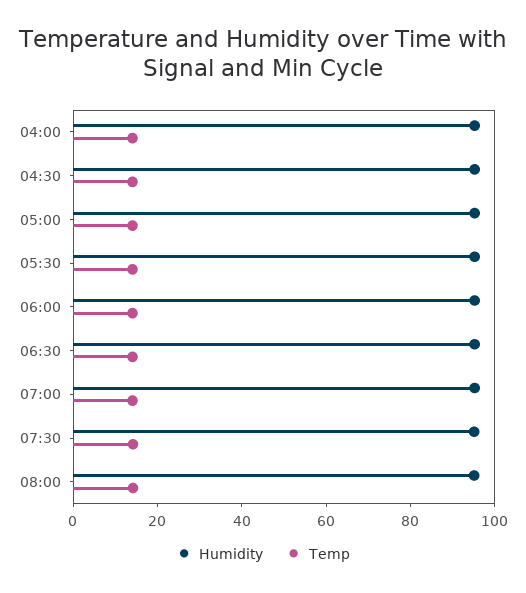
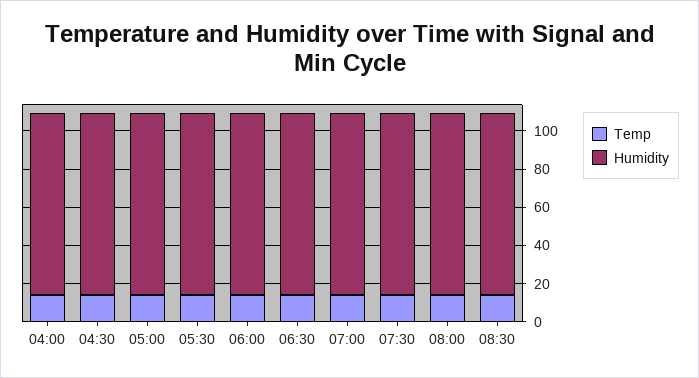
Temp, 08:30: none -> 15
Humidity, 08:30: none -> 95

